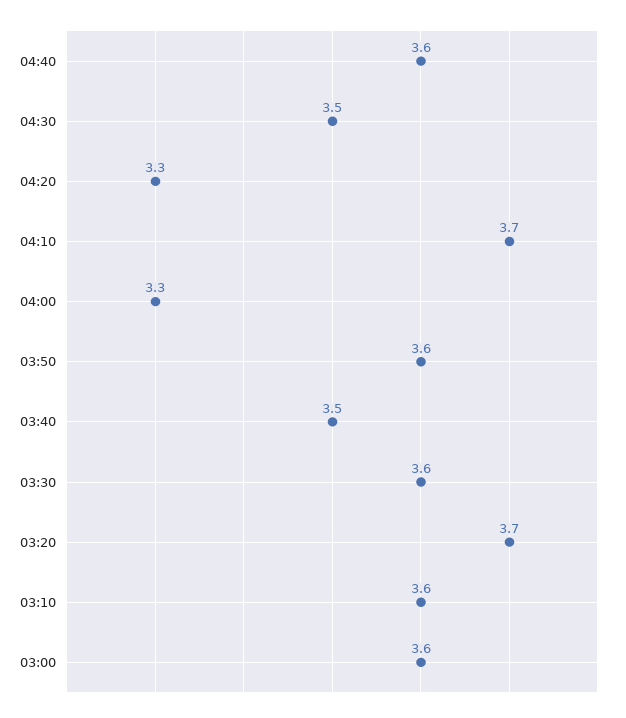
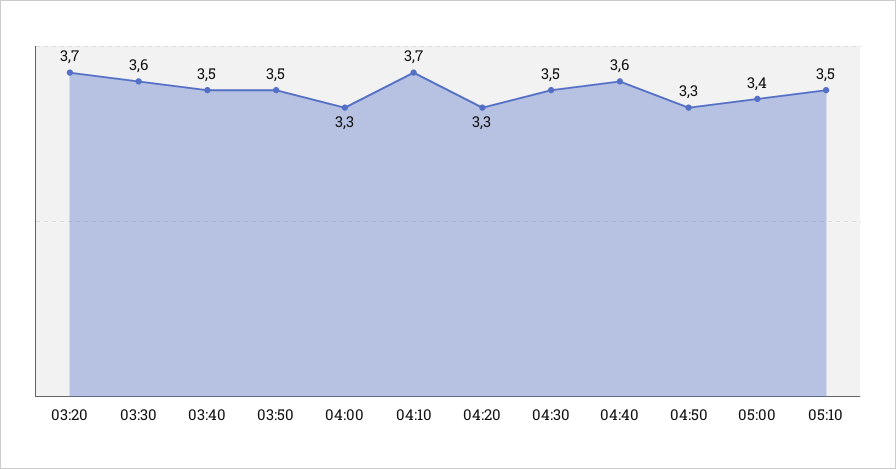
03:50: 3.6 -> 3.5
03:10: 3.6 -> none
03:00: 3.6 -> none
04:50: none -> 3.3
05:00: none -> 3.4
05:10: none -> 3.5

